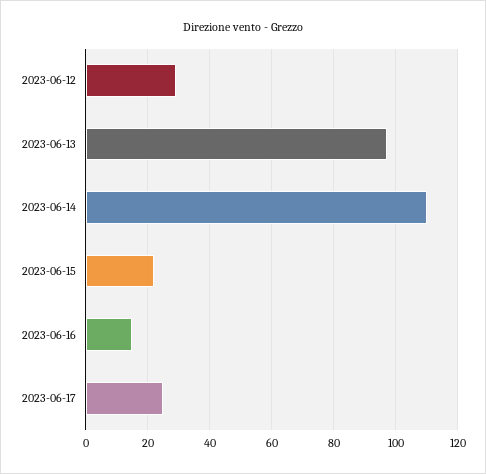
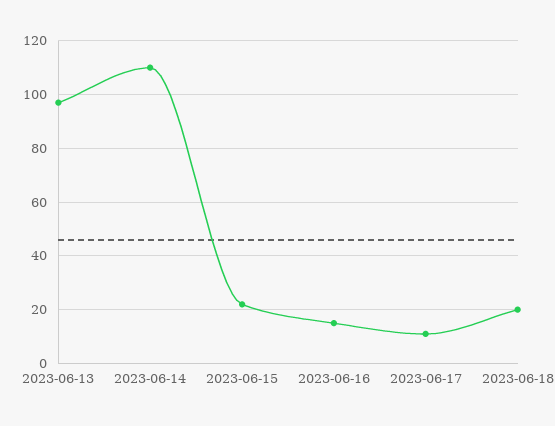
2023-06-12: 30 -> none
2023-06-17: 25 -> 10
2023-06-18: none -> 20

